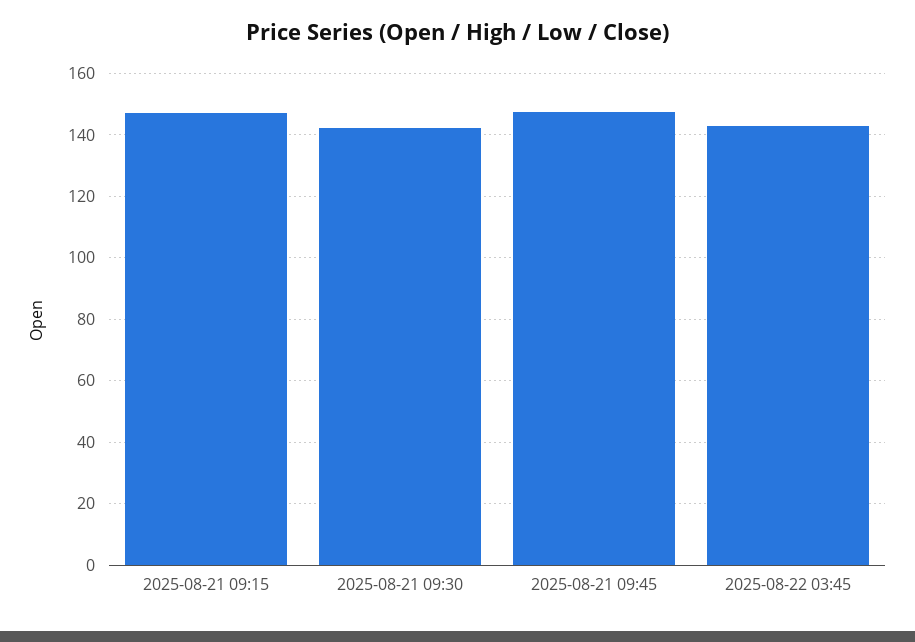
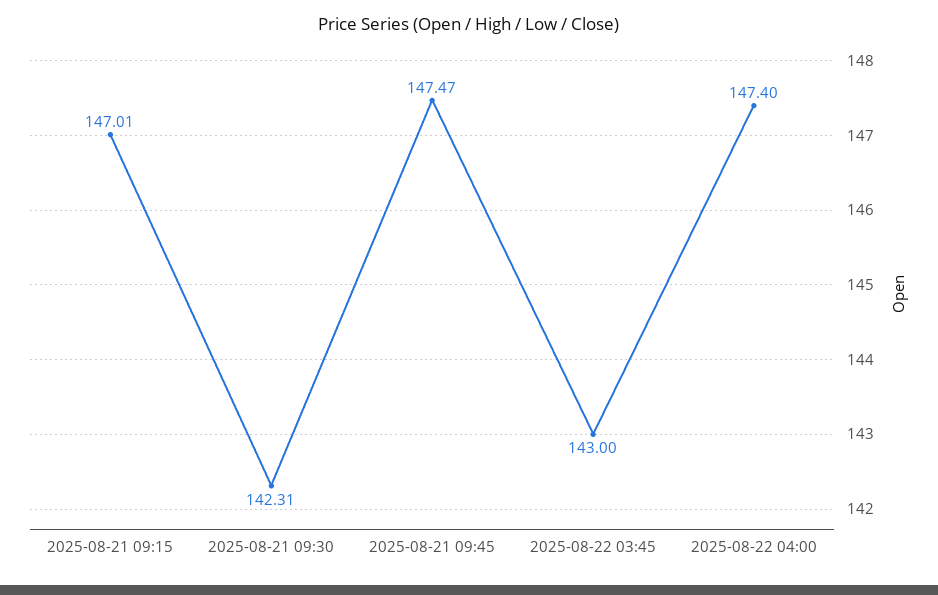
2025-08-22 04:00: none -> 147.4

